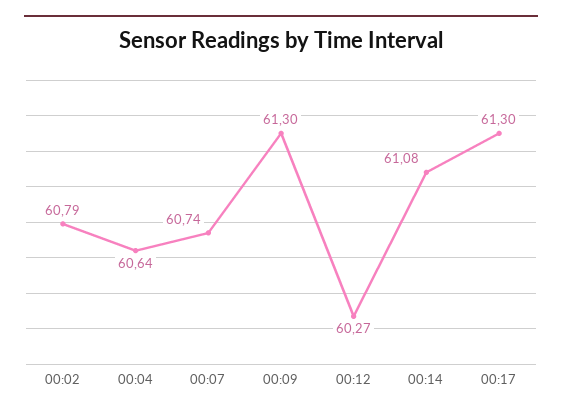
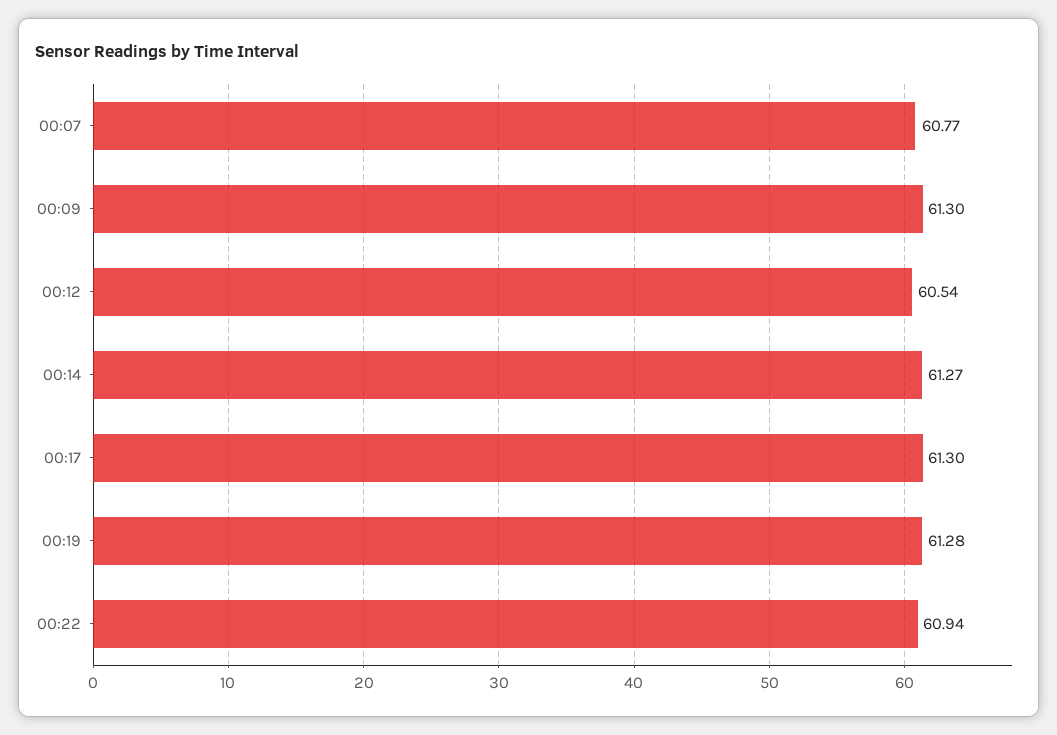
00:02: 60.79 -> none
00:04: 60.64 -> none
00:07: 60.74 -> 60.77
00:12: 60.27 -> 60.54
00:14: 61.08 -> 61.27
00:19: none -> 61.28
00:22: none -> 60.94

